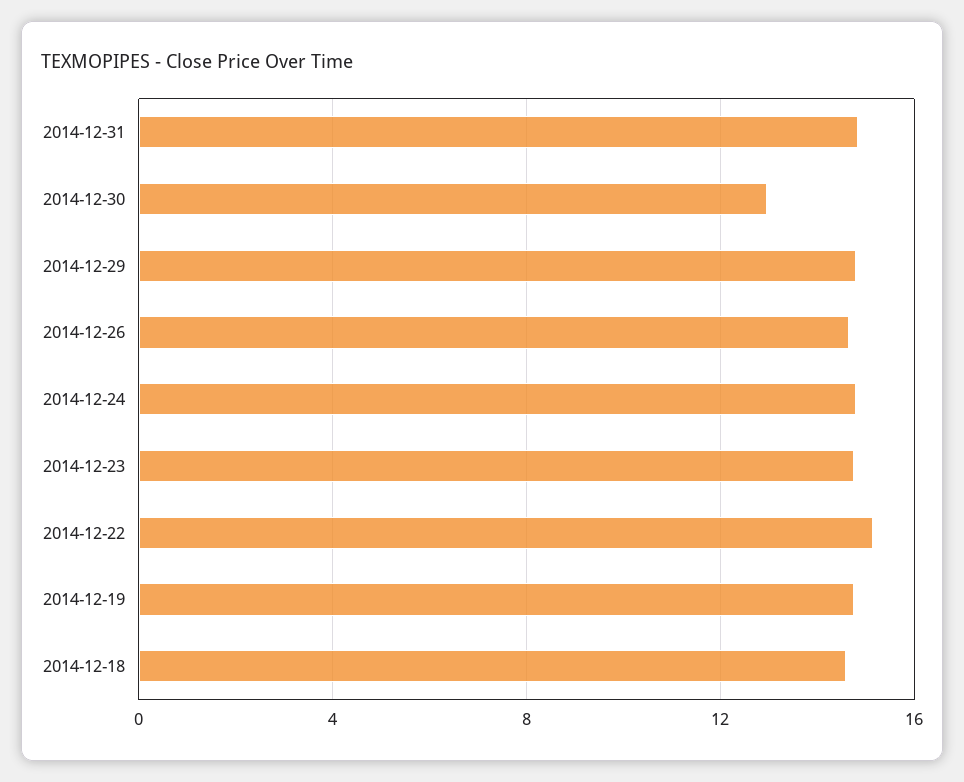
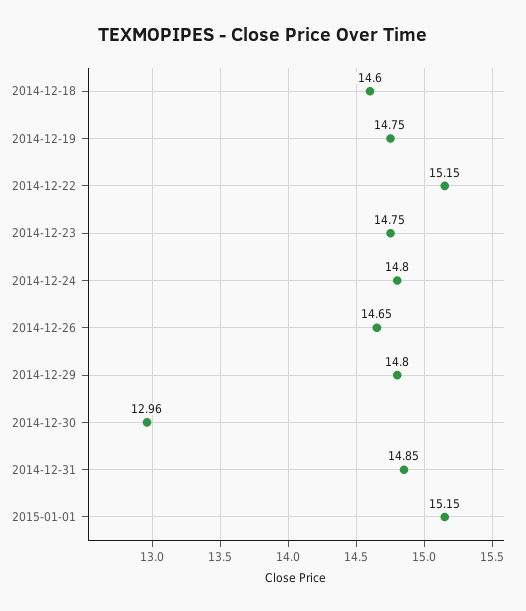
2015-01-01: none -> 15.15

